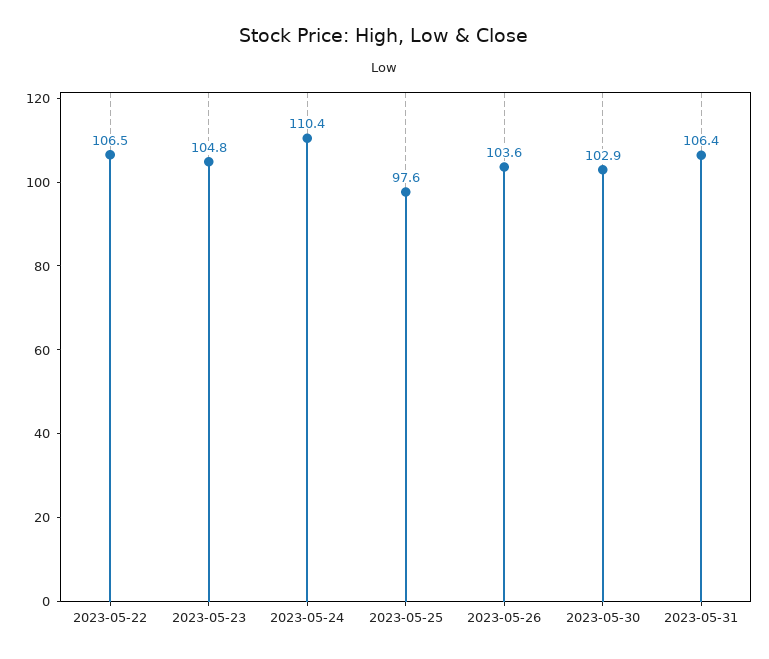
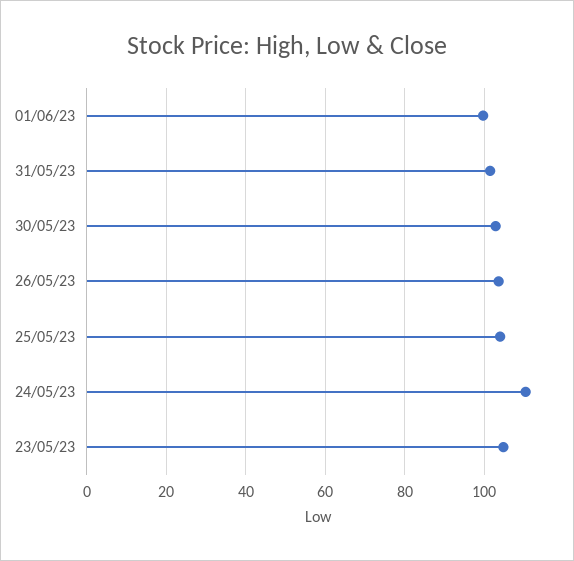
2023-05-22: 106.5 -> none
2023-05-25: 97.6 -> 104
2023-05-31: 106.4 -> 102
01/06/23: none -> 100

